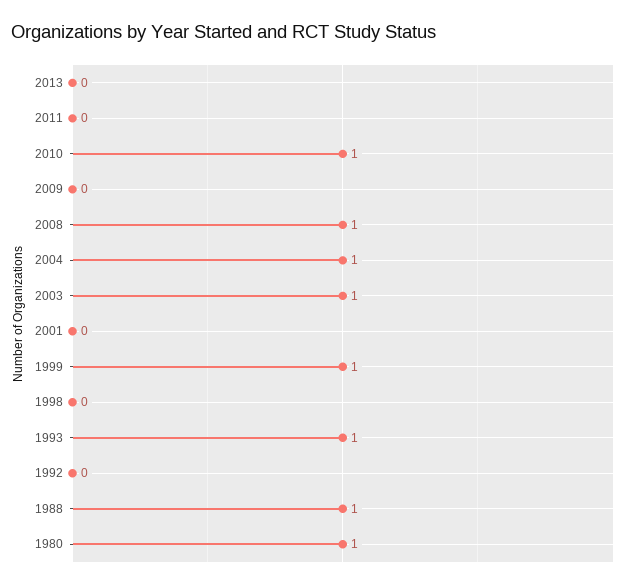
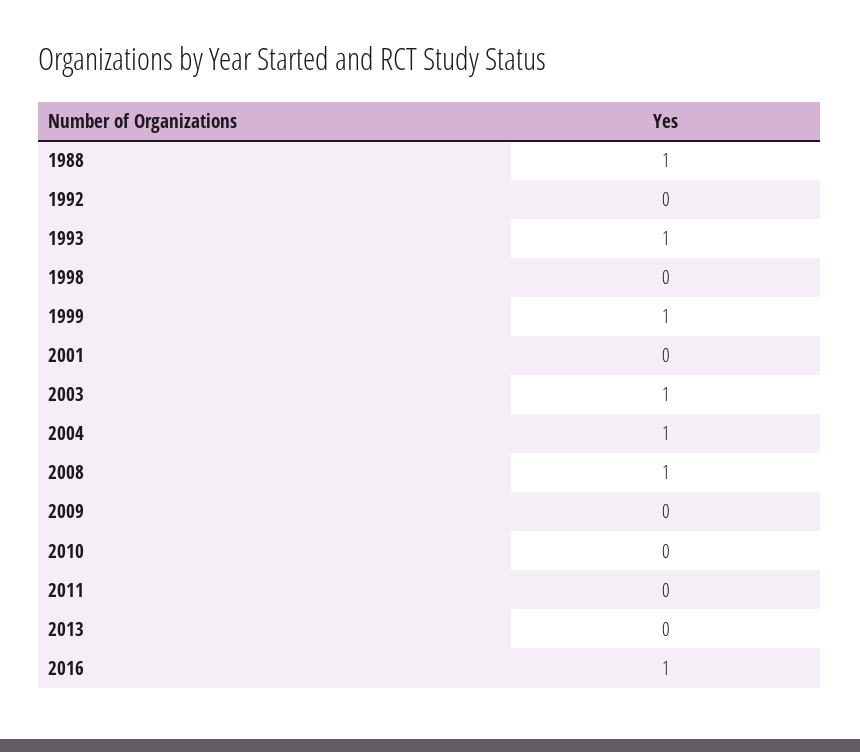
2010: 1 -> 0
1980: 1 -> none
2016: none -> 1

